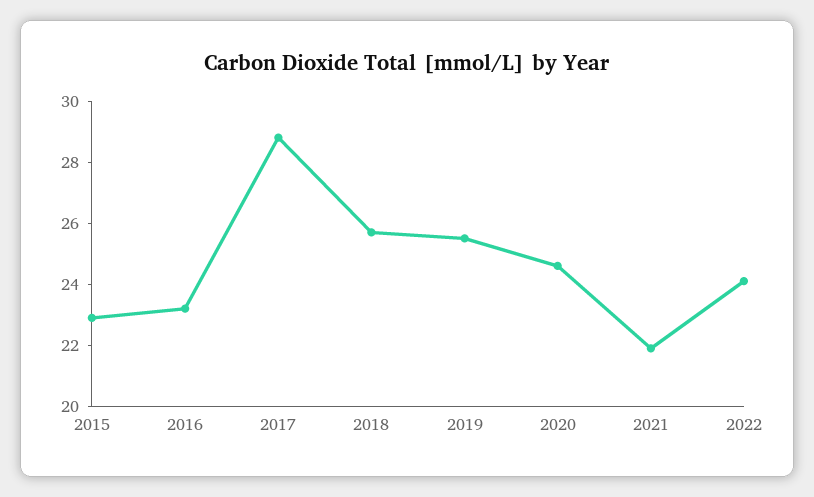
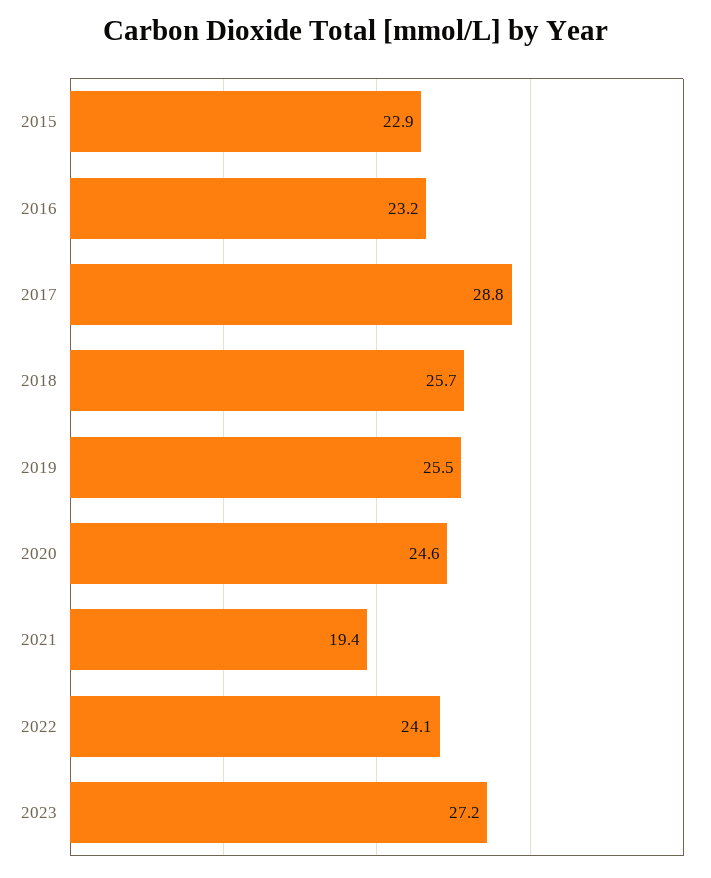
2021: 22 -> 19.4
2023: none -> 27.2

